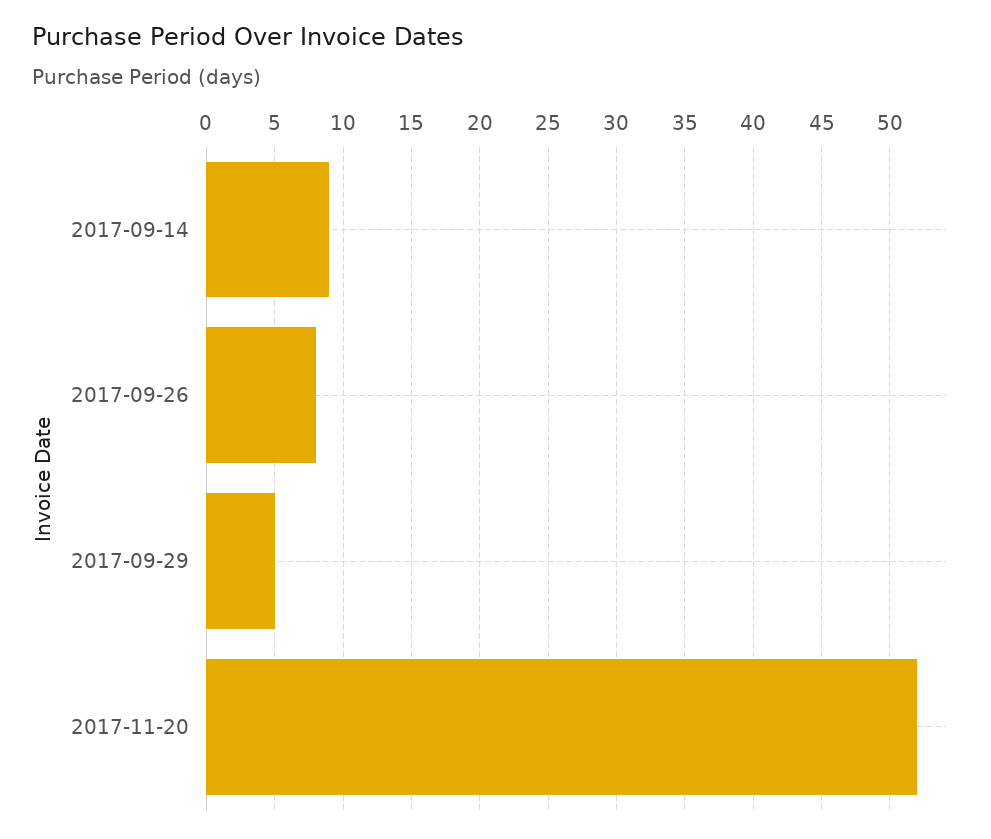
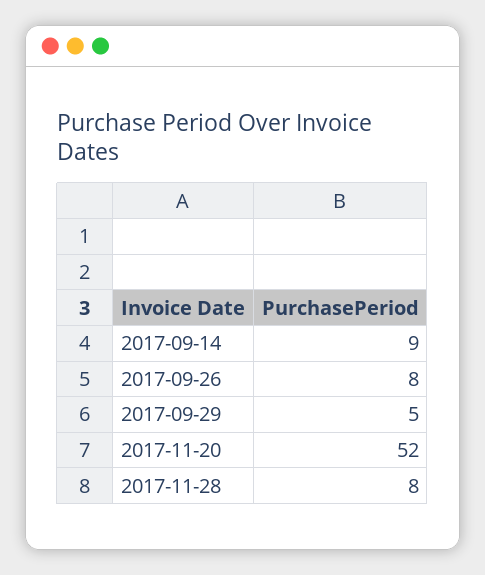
2017-11-28: none -> 8

